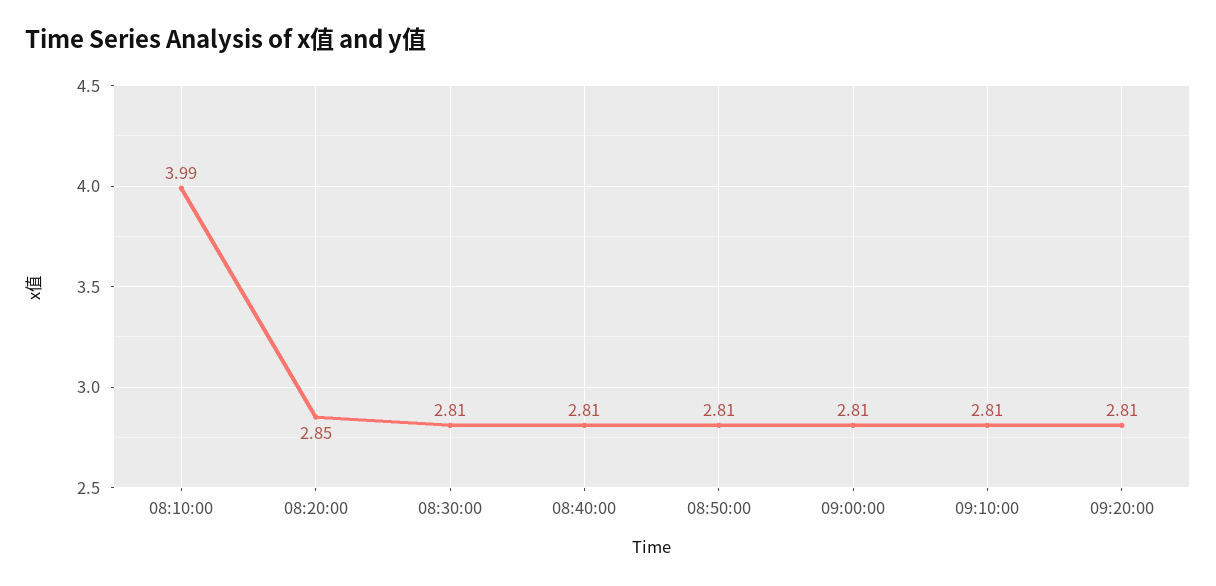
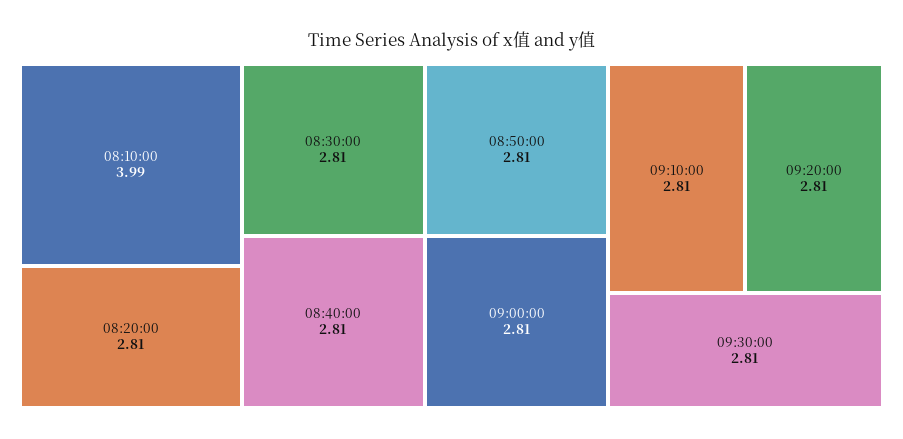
08:20:00: 2.85 -> 2.81
09:30:00: none -> 2.81

